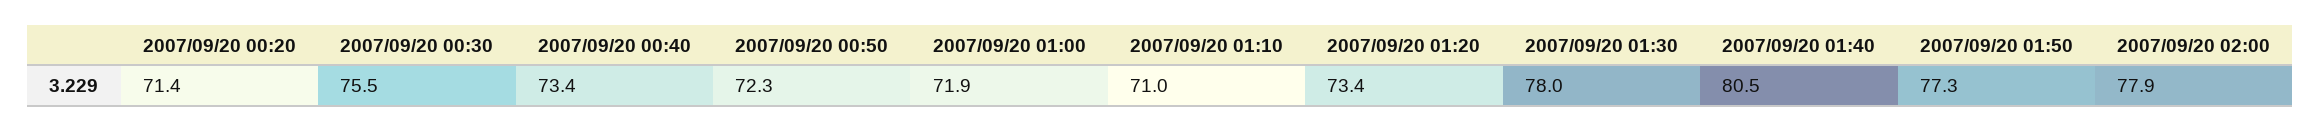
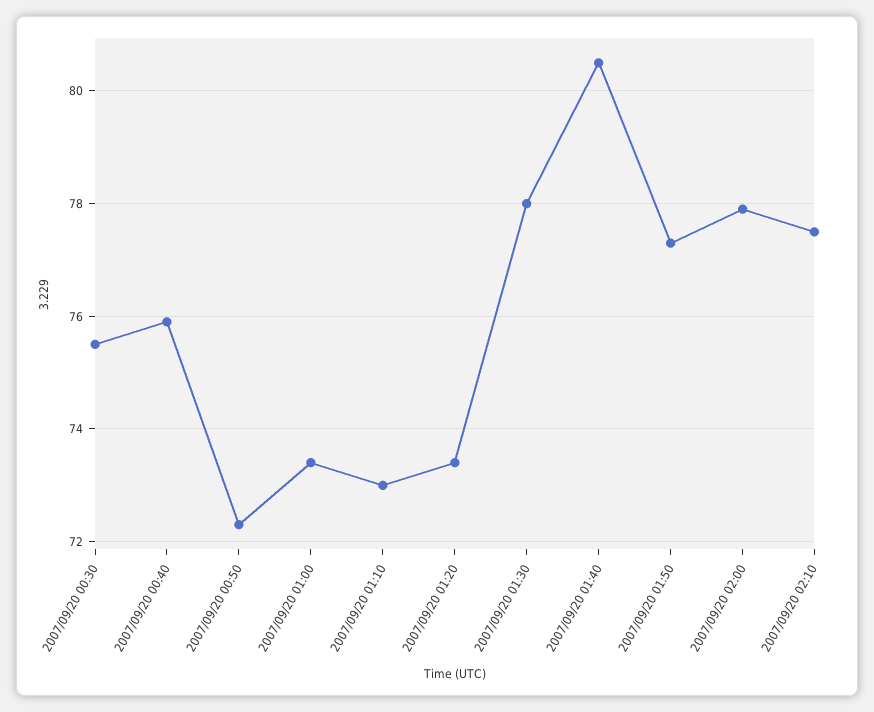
2007/09/20 00:20: 71.4 -> none
2007/09/20 00:40: 73.4 -> 76
2007/09/20 01:00: 71.9 -> 73.5
2007/09/20 01:10: 71 -> 73
2007/09/20 02:10: none -> 77.5

